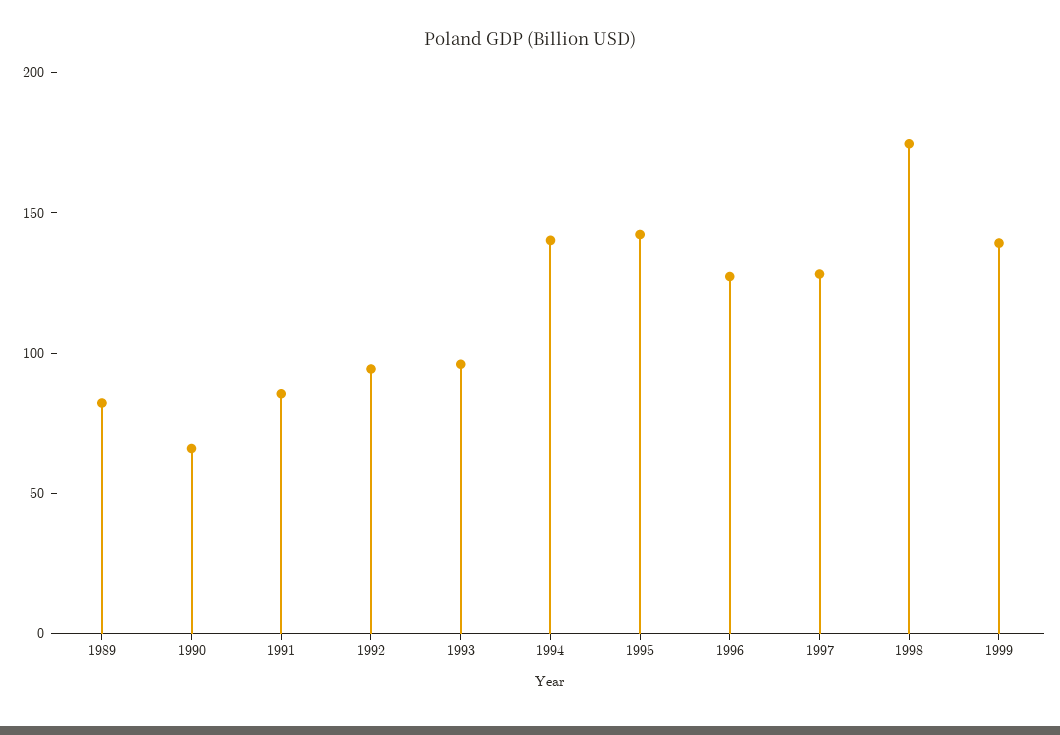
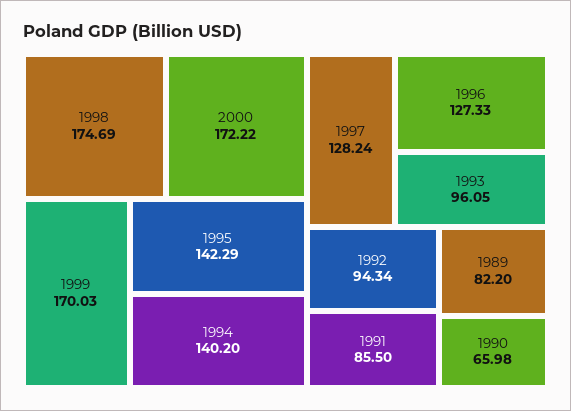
1999: 140 -> 170.03
2000: none -> 172.22

